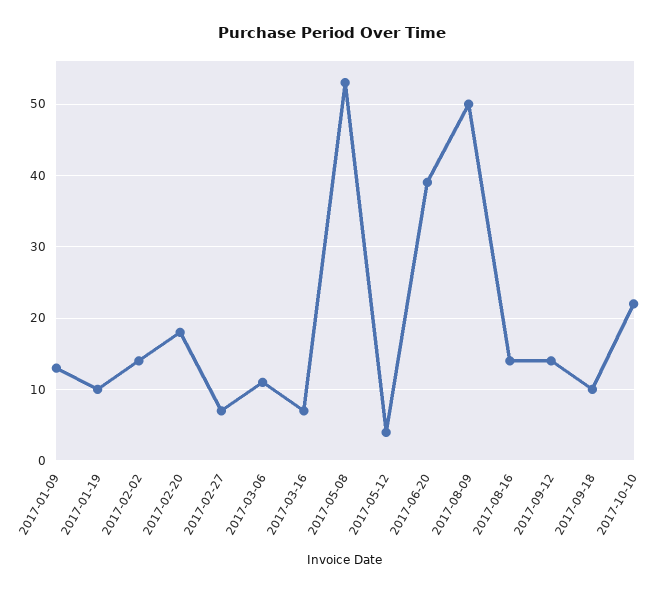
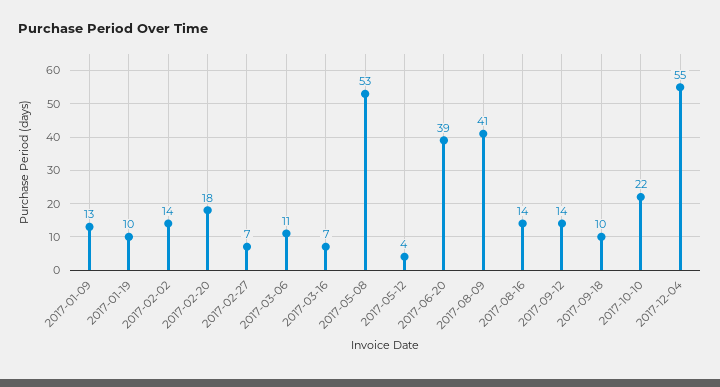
2017-08-09: 50 -> 41
2017-12-04: none -> 55

